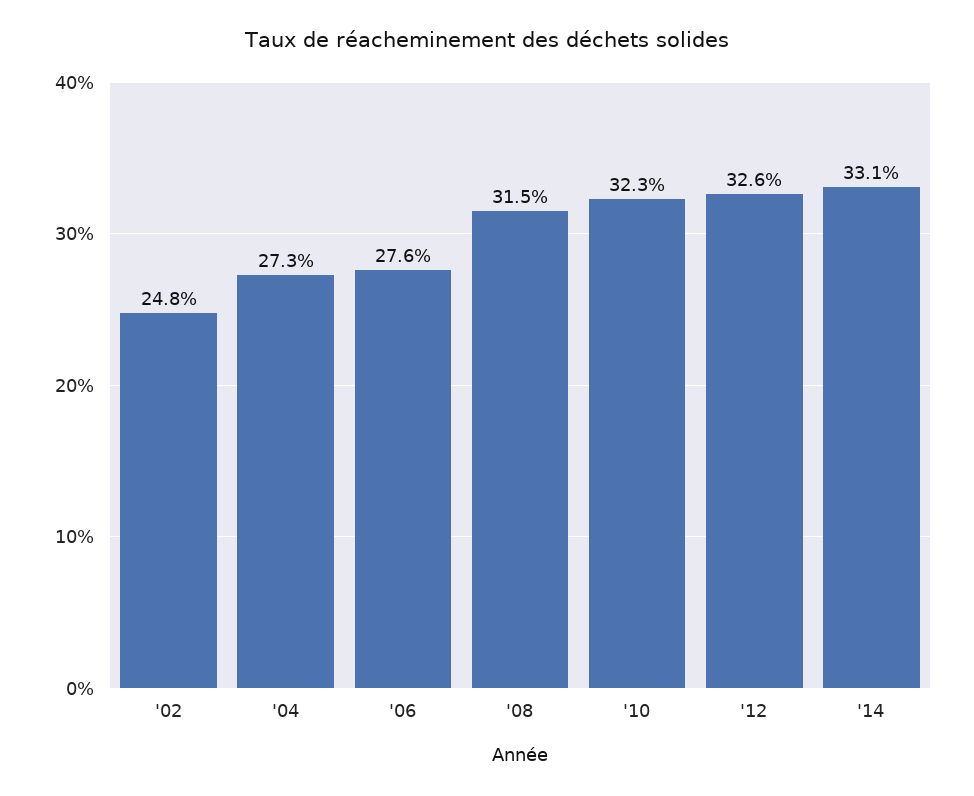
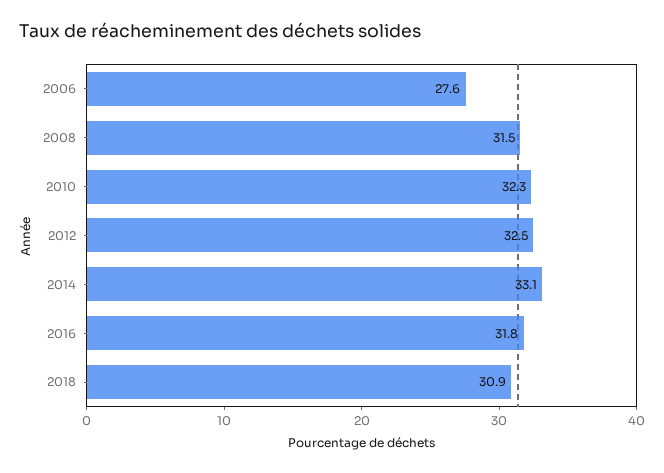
'02: 24.8 -> none
'04: 27.3 -> none
'12: 32.6 -> 32.5
2016: none -> 31.8
2018: none -> 30.9

